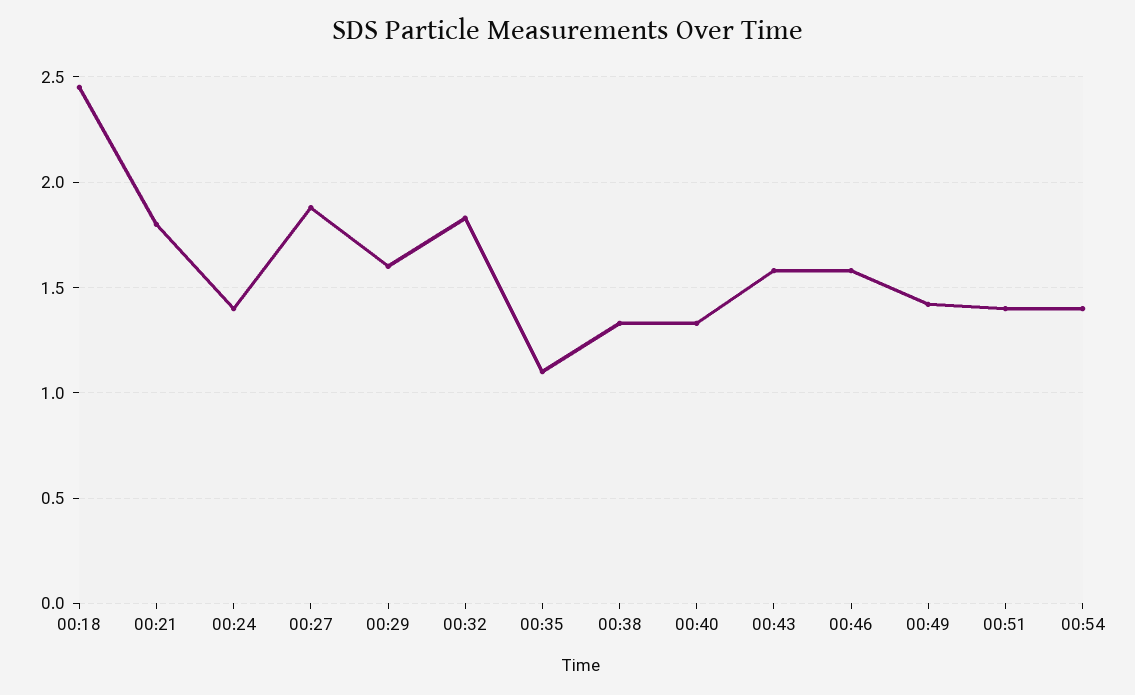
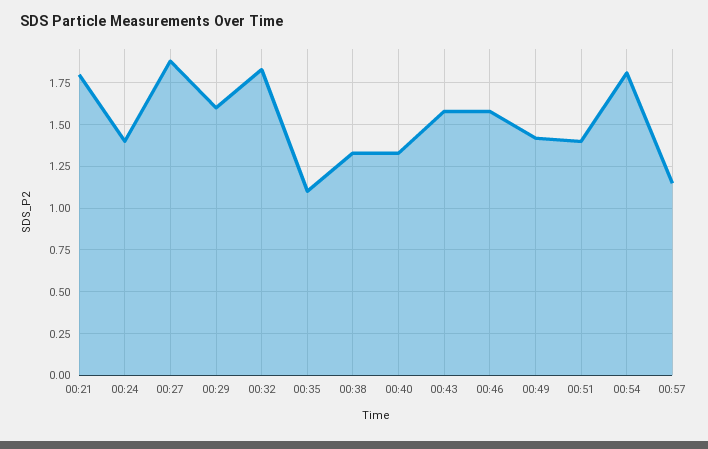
00:18: 2.45 -> none
00:54: 1.4 -> 1.8
00:57: none -> 1.15

